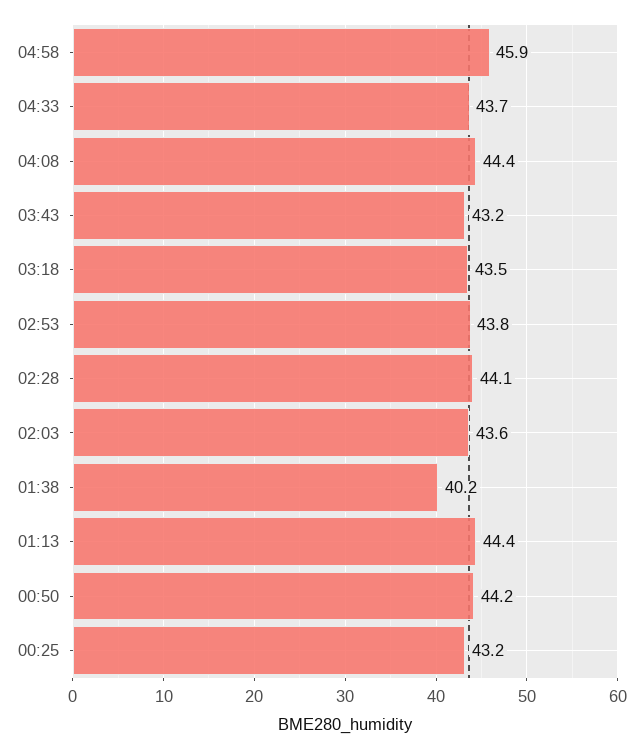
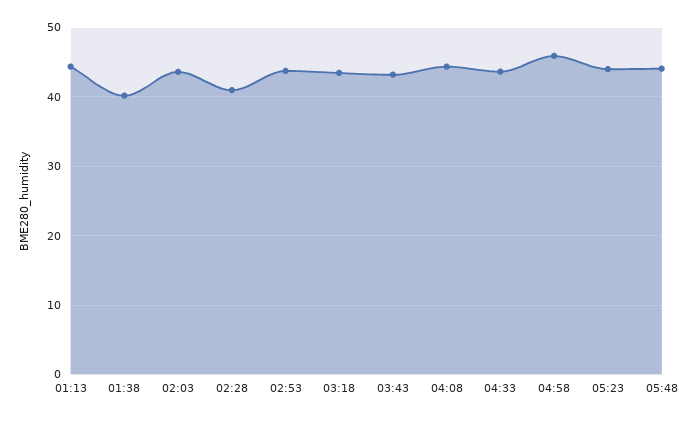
02:28: 44.1 -> 41
00:50: 44.2 -> none
00:25: 43.2 -> none
05:23: none -> 44
05:48: none -> 44

